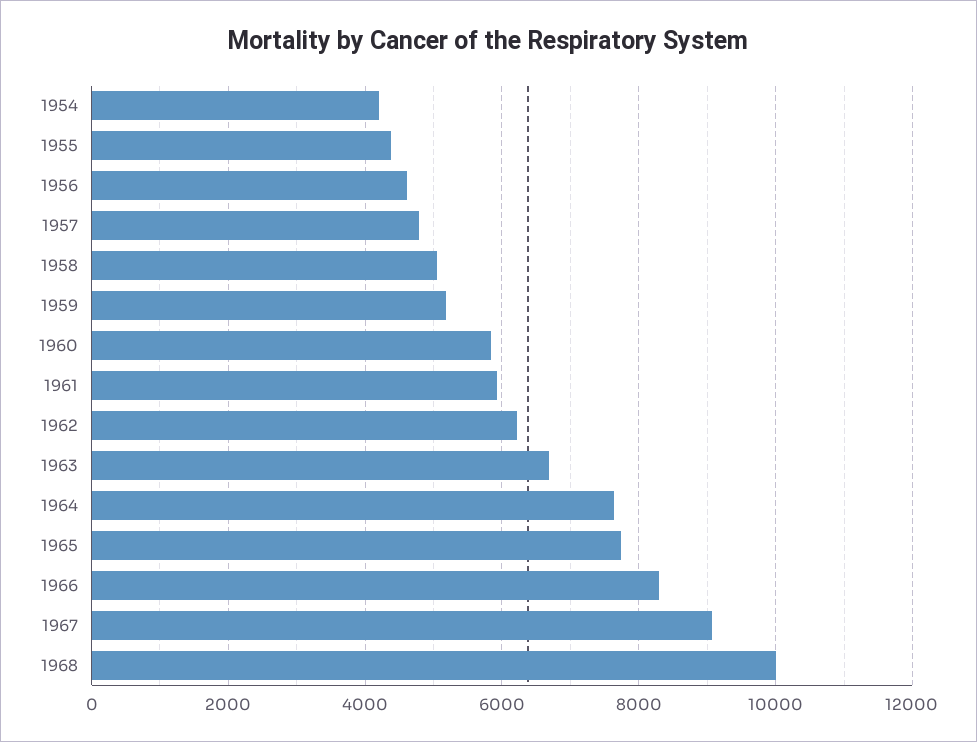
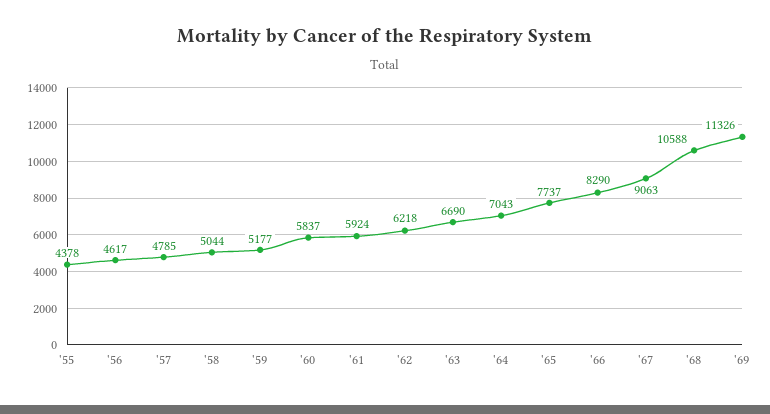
1954: 4200 -> none
1964: 7600 -> 7043
1968: 10000 -> 10588
'69: none -> 11326

